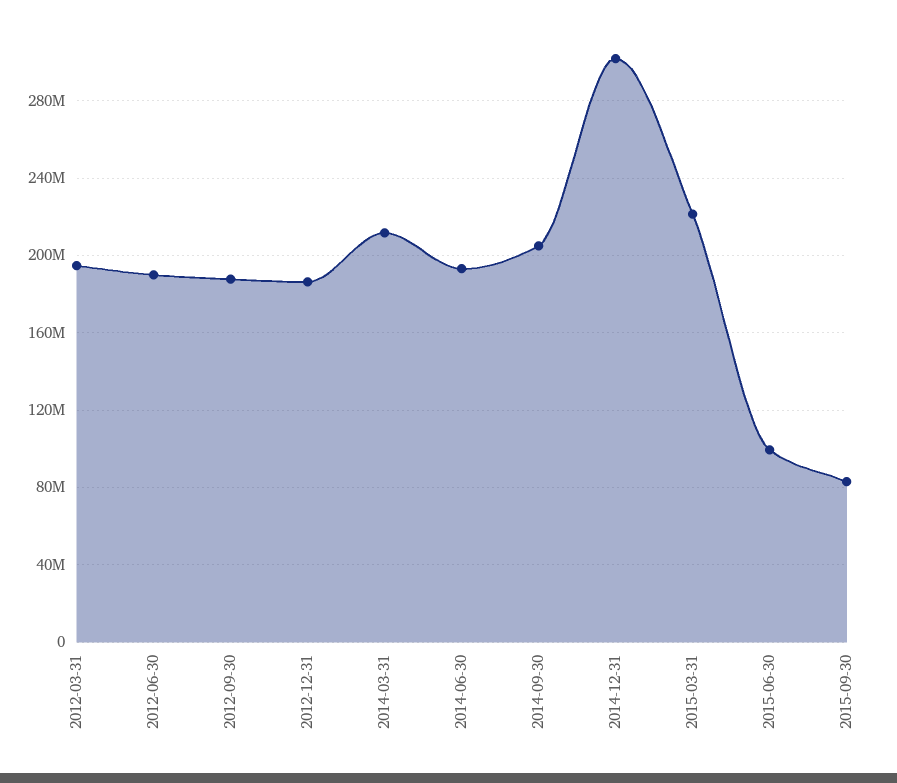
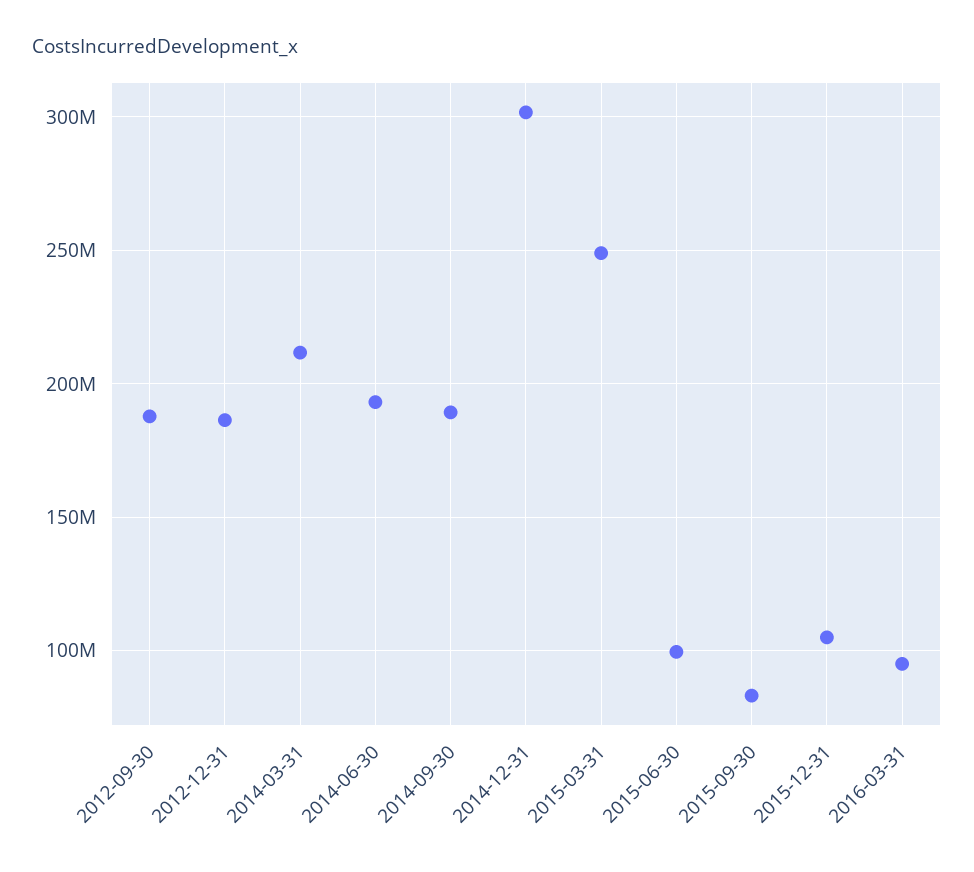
2012-03-31: 195000000 -> none
2012-06-30: 190000000 -> none
2014-09-30: 205000000 -> 190000000
2015-03-31: 220000000 -> 250000000
2015-12-31: none -> 105000000
2016-03-31: none -> 95000000

